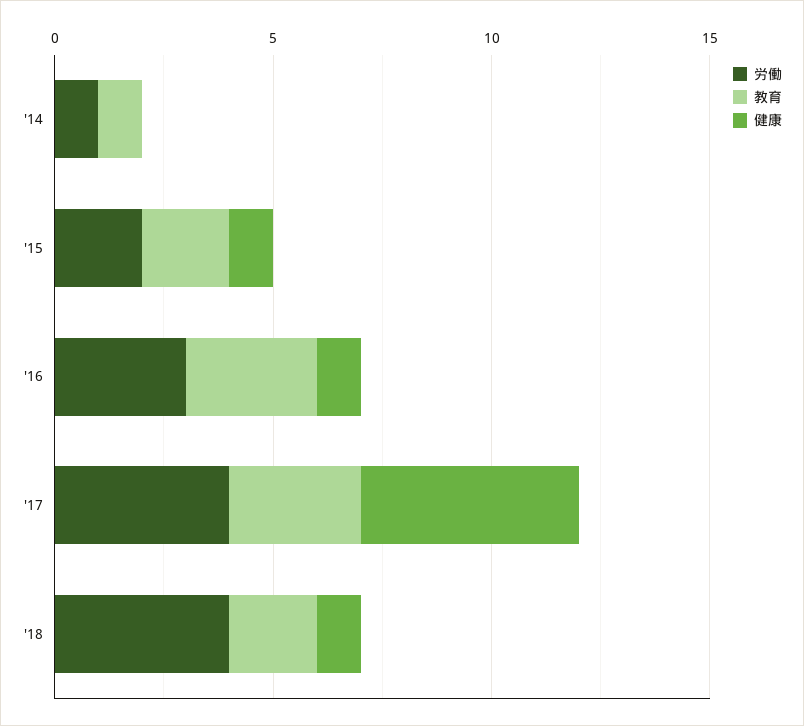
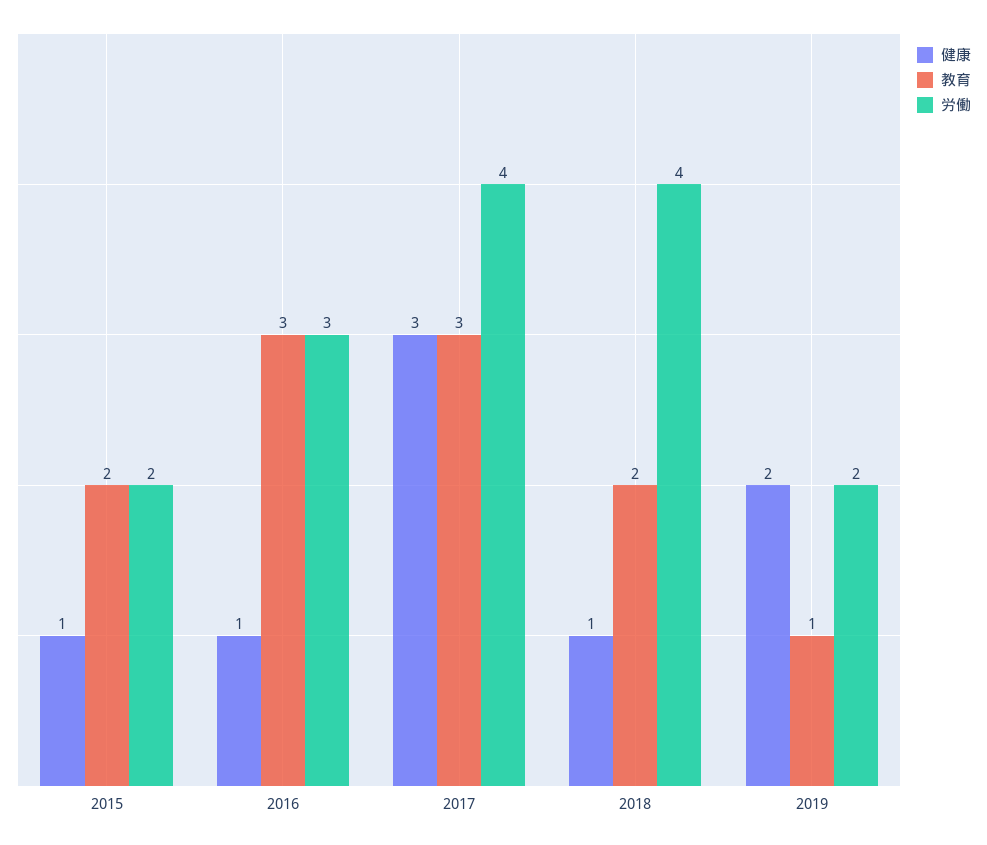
労働, '14: 1 -> none
教育, '14: 1 -> none
健康, '14: 0 -> none
健康, '17: 5 -> 3
健康, 2019: none -> 2
教育, 2019: none -> 1
労働, 2019: none -> 2

